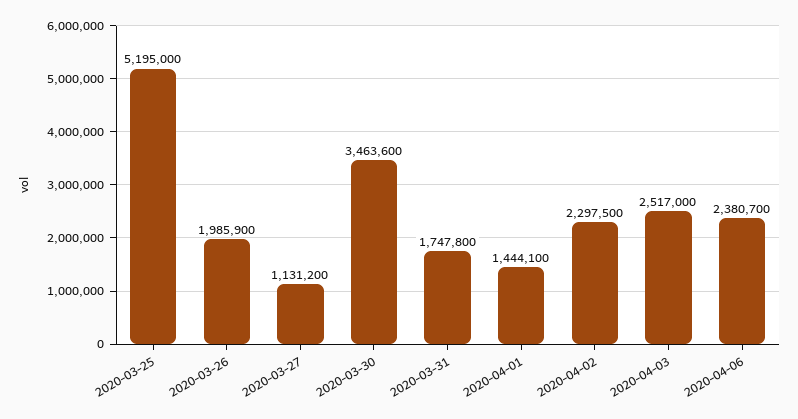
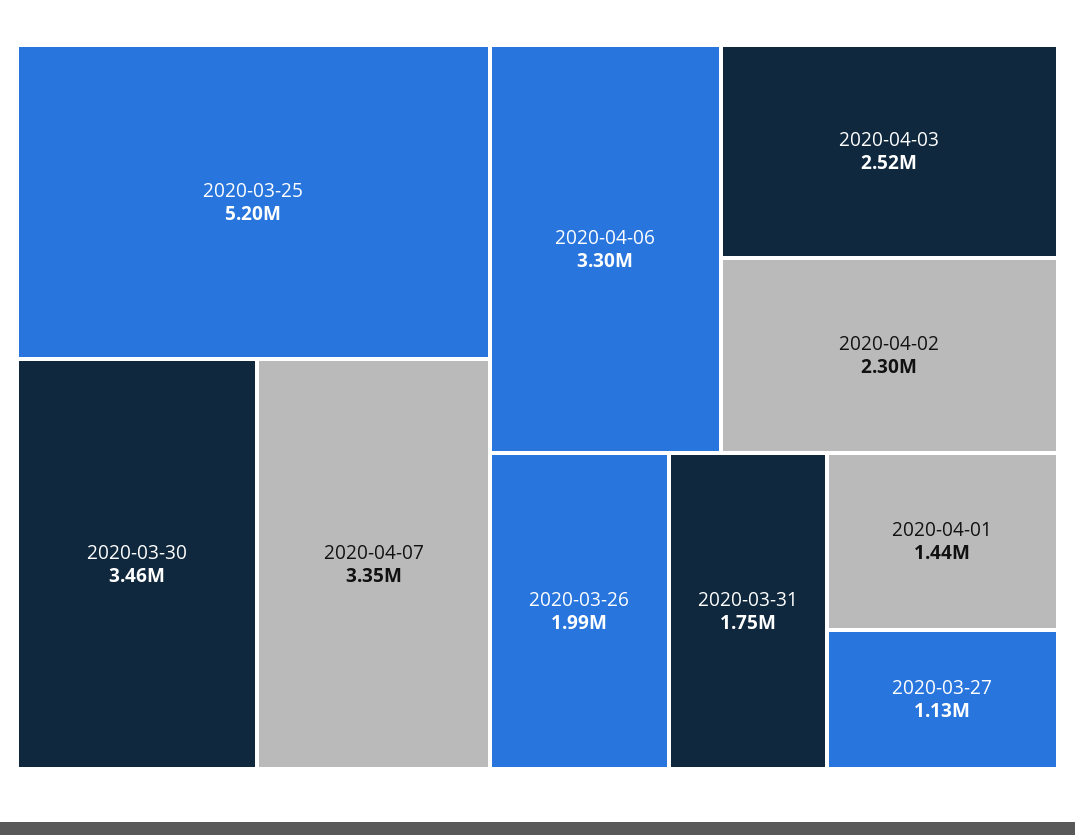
2020-04-06: 2380700 -> 3300000
2020-04-07: none -> 3350000

